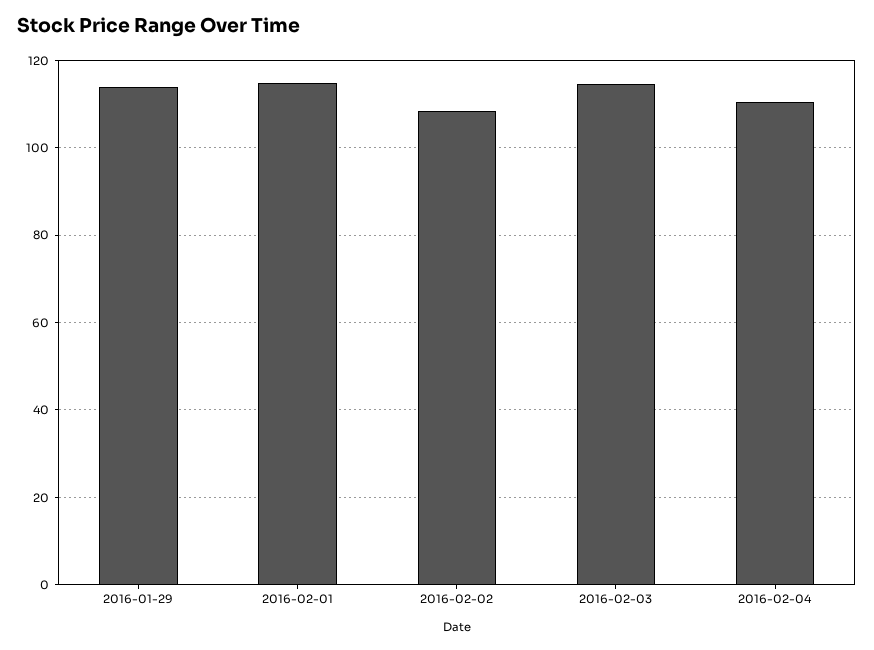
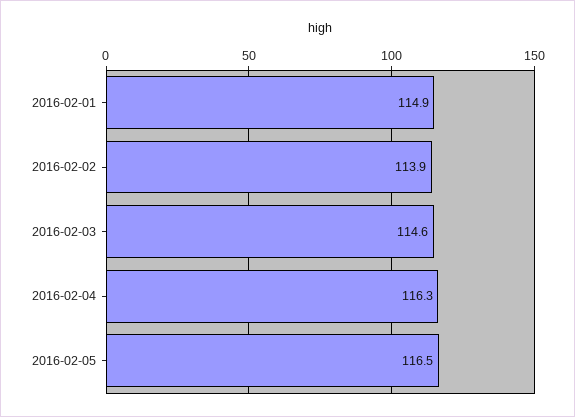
2016-01-29: 114 -> none
2016-02-02: 108 -> 113.9
2016-02-04: 110 -> 116.3
2016-02-05: none -> 116.5

